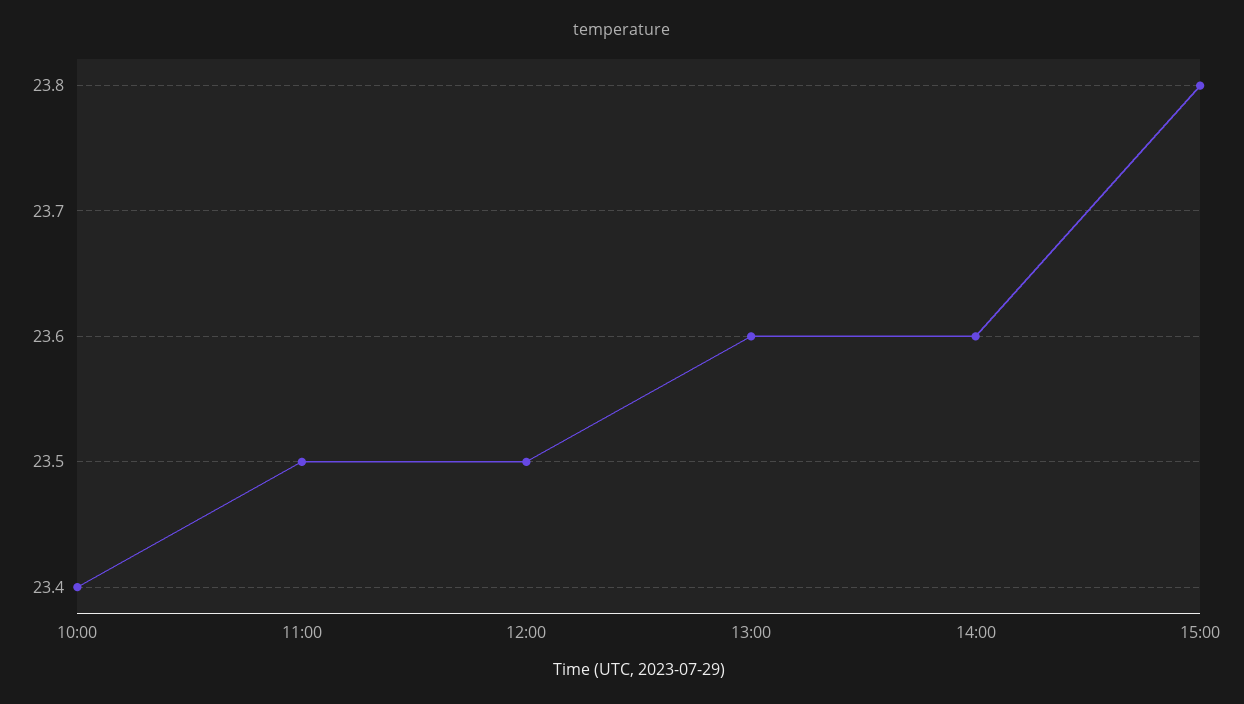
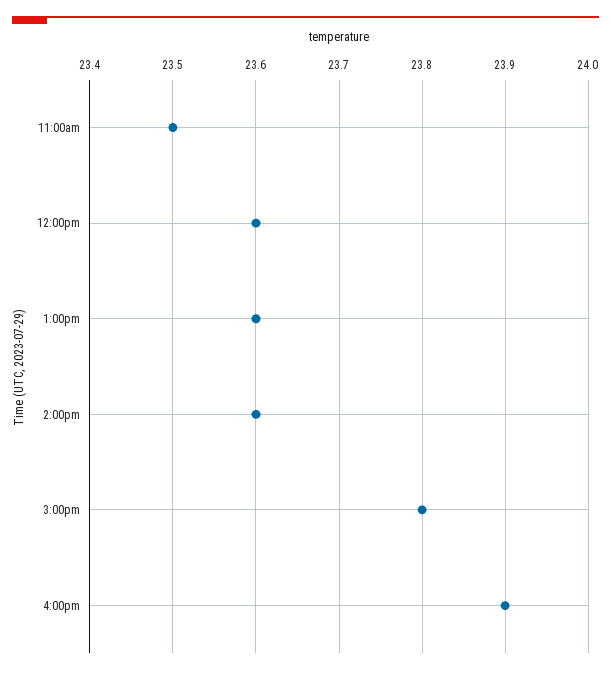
10:00: 23.4 -> none
12:00: 23.5 -> 23.6
4:00pm: none -> 23.9

